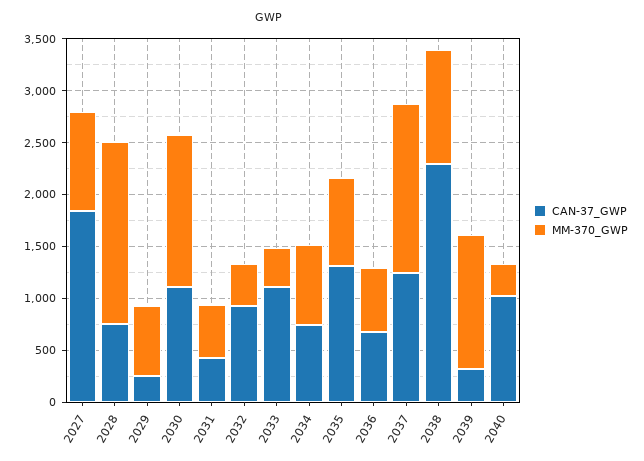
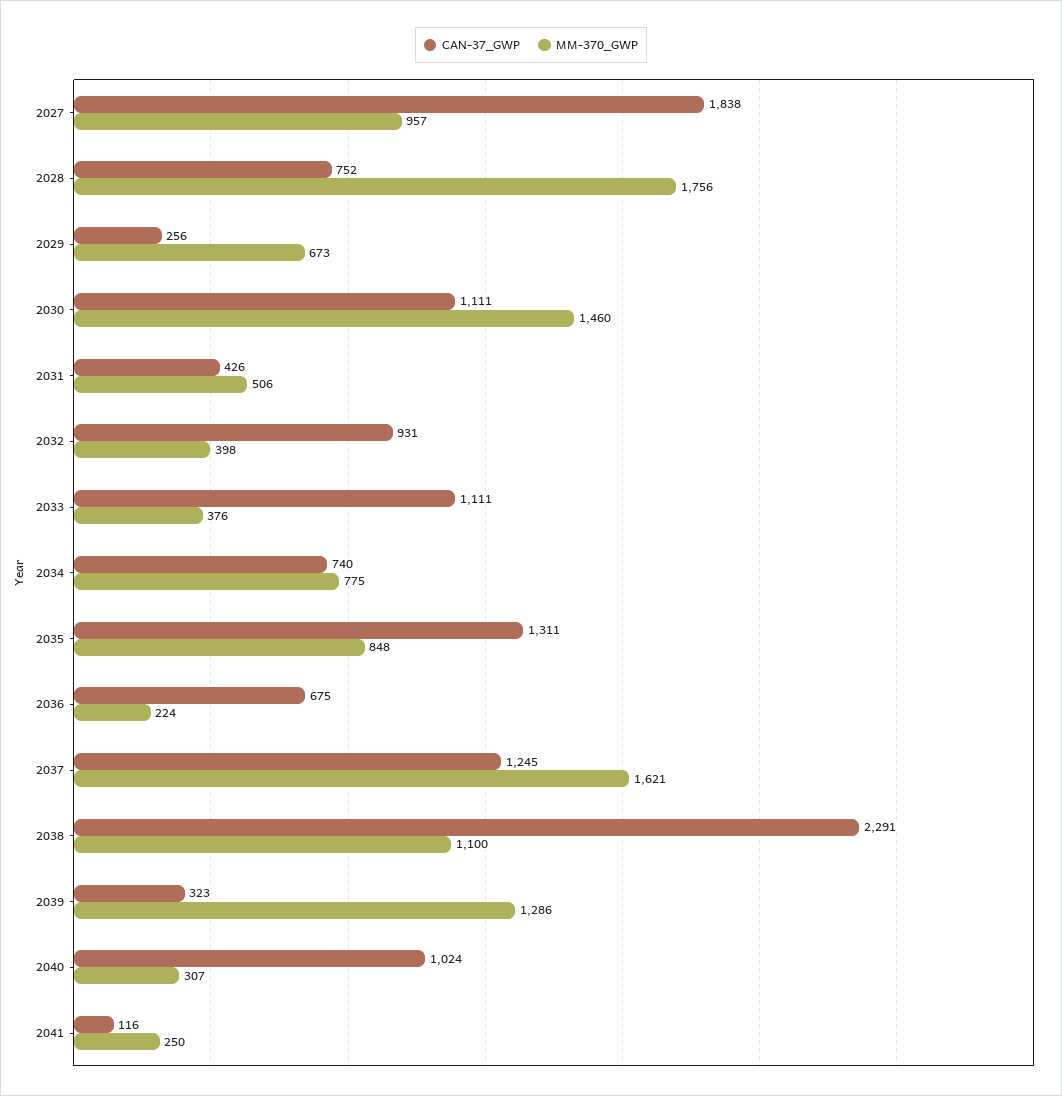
MM-370_GWP, 2036: 600 -> 224
CAN-37_GWP, 2041: none -> 116
MM-370_GWP, 2041: none -> 250

